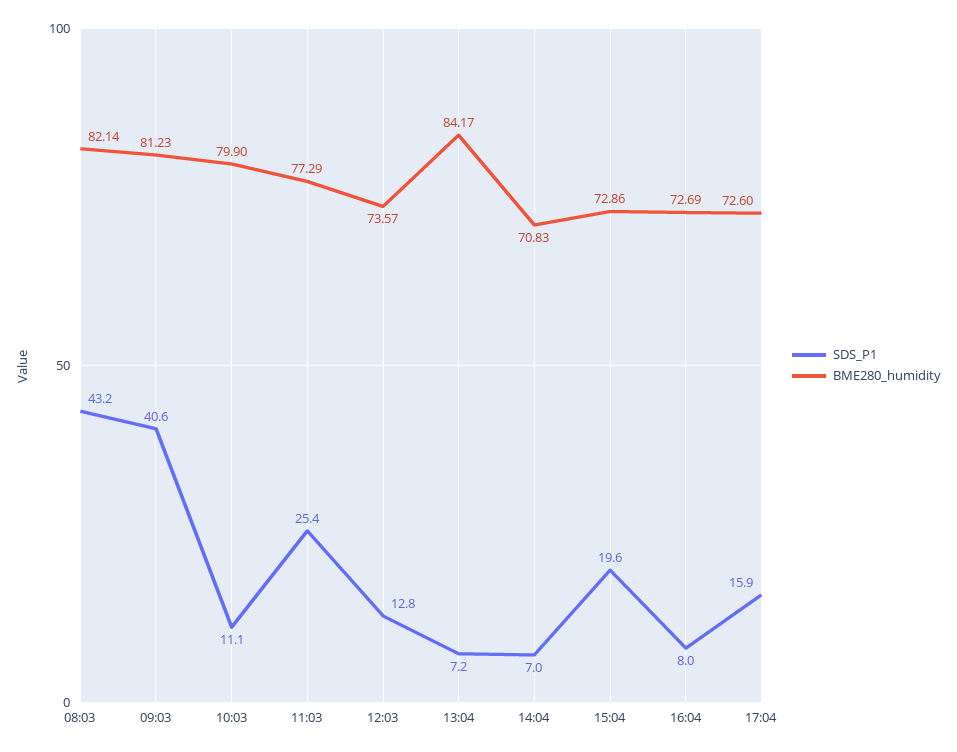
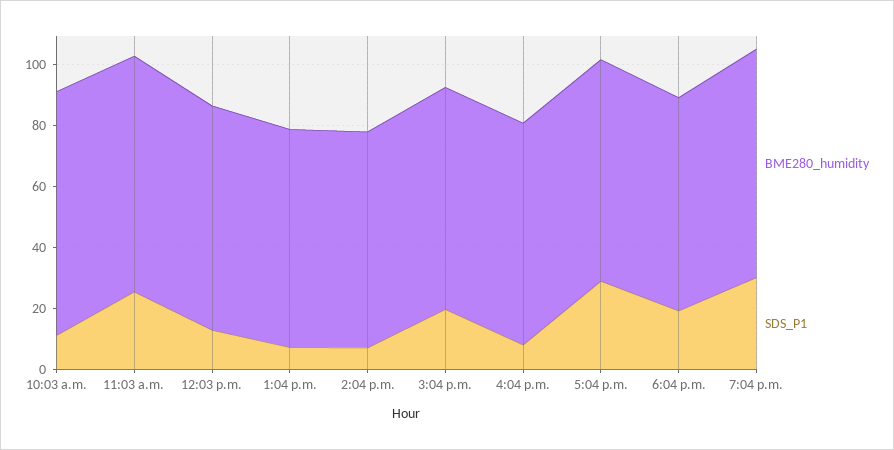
SDS_P1, 08:03: 43.2 -> none
BME280_humidity, 08:03: 82.14 -> none
SDS_P1, 09:03: 40.6 -> none
BME280_humidity, 09:03: 81.23 -> none
BME280_humidity, 13:04: 84.17 -> 70
SDS_P1, 17:04: 15.9 -> 30
BME280_humidity, 6:04 p.m.: none -> 70
SDS_P1, 6:04 p.m.: none -> 20
BME280_humidity, 7:04 p.m.: none -> 75
SDS_P1, 7:04 p.m.: none -> 30

